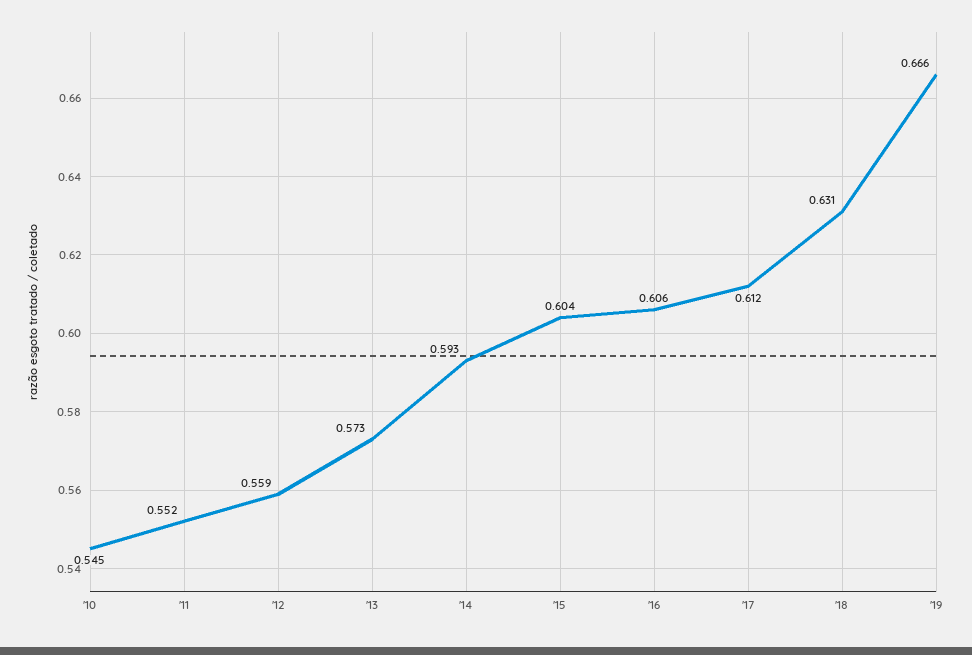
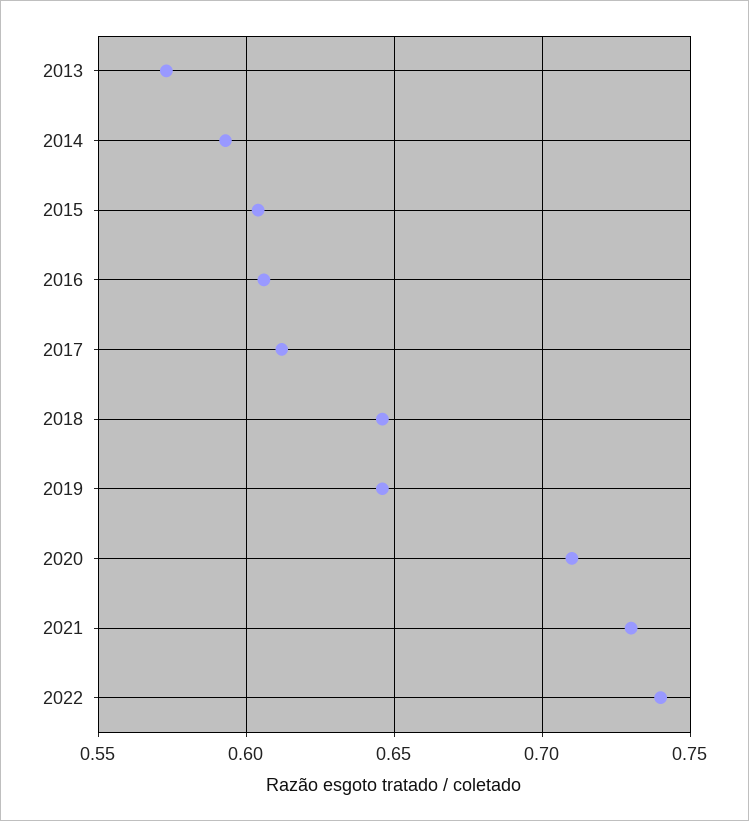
'10: 0.545 -> none
'11: 0.552 -> none
'12: 0.559 -> none
'18: 0.631 -> 0.645
'19: 0.666 -> 0.645
2020: none -> 0.71
2021: none -> 0.73
2022: none -> 0.74

